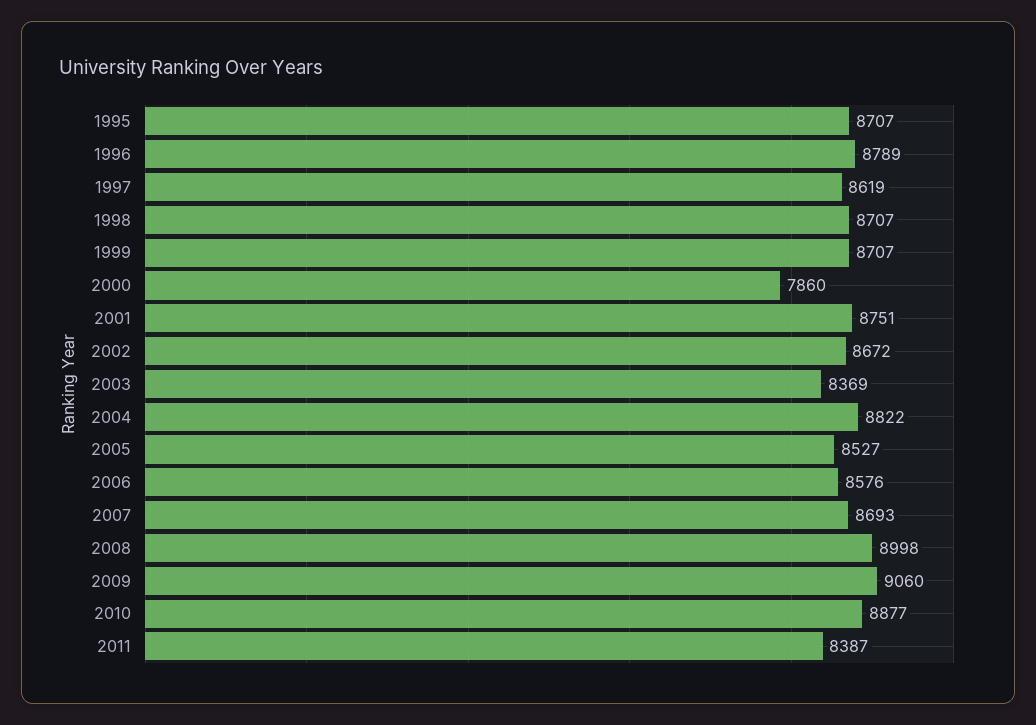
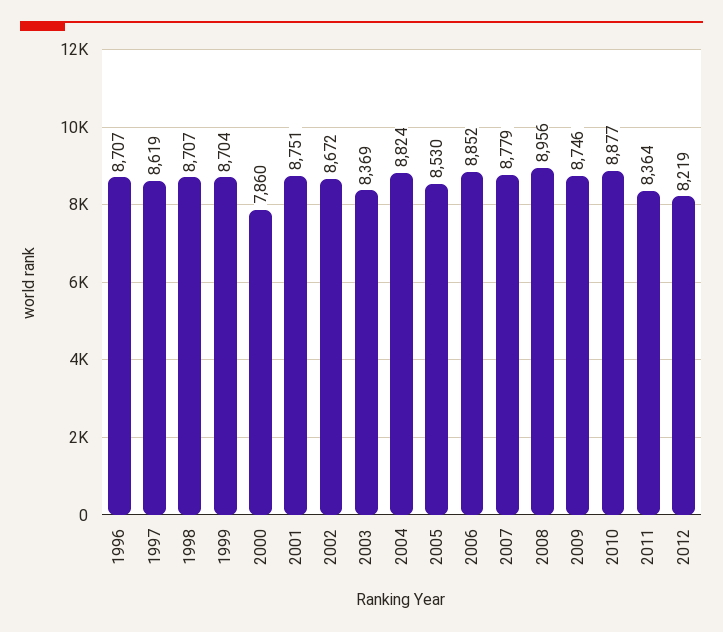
1995: 8707 -> none
1996: 8789 -> 8707
1999: 8707 -> 8704
2004: 8822 -> 8824
2005: 8527 -> 8530
2006: 8576 -> 8852
2007: 8693 -> 8779
2008: 8998 -> 8956
2009: 9060 -> 8746
2011: 8387 -> 8364
2012: none -> 8219

